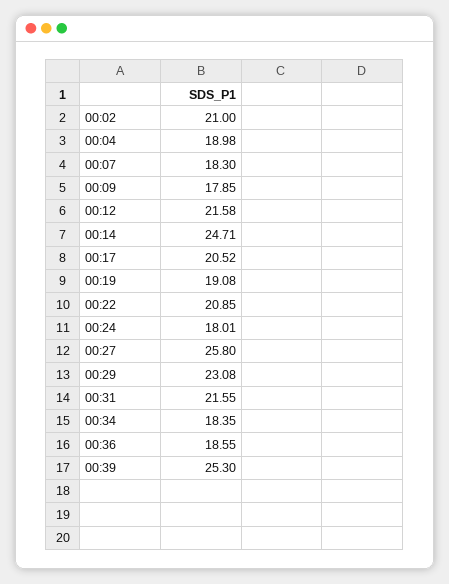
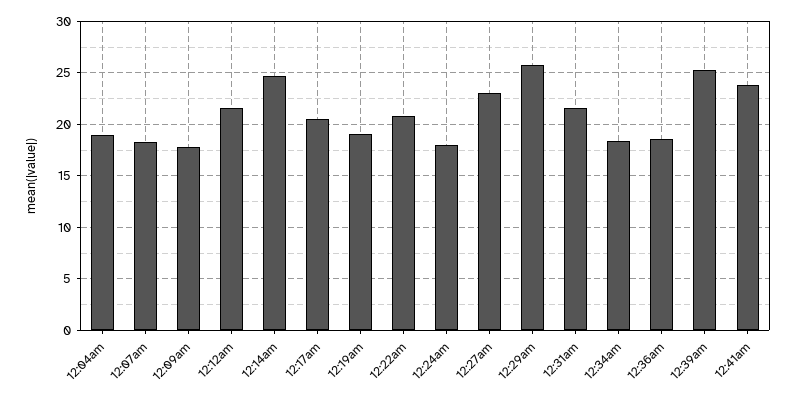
00:02: 21 -> none
00:27: 25.8 -> 23
00:29: 23.08 -> 26
12:41am: none -> 24

